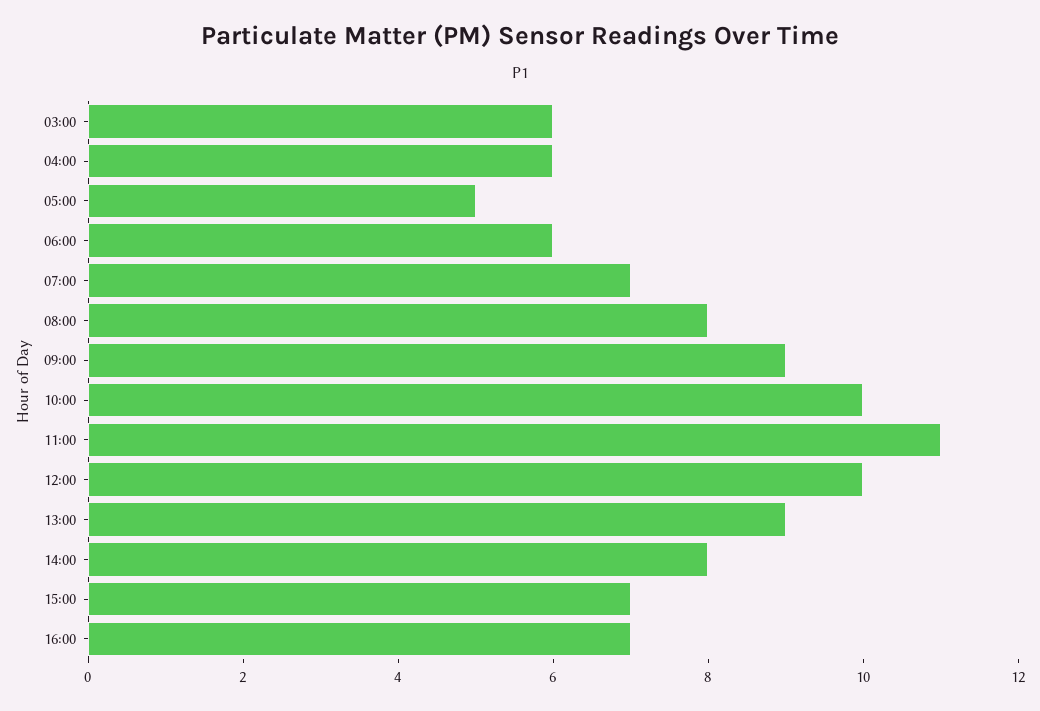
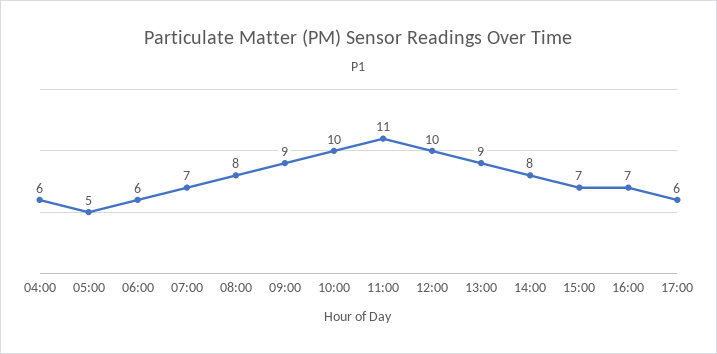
03:00: 6 -> none
17:00: none -> 6

